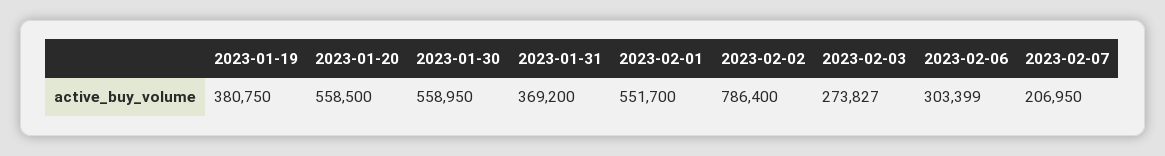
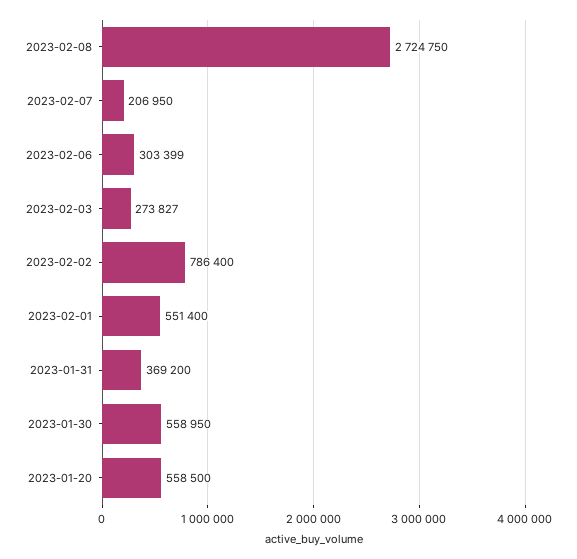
2023-01-19: 380750 -> none
2023-02-01: 551700 -> 551400
2023-02-08: none -> 2724750

